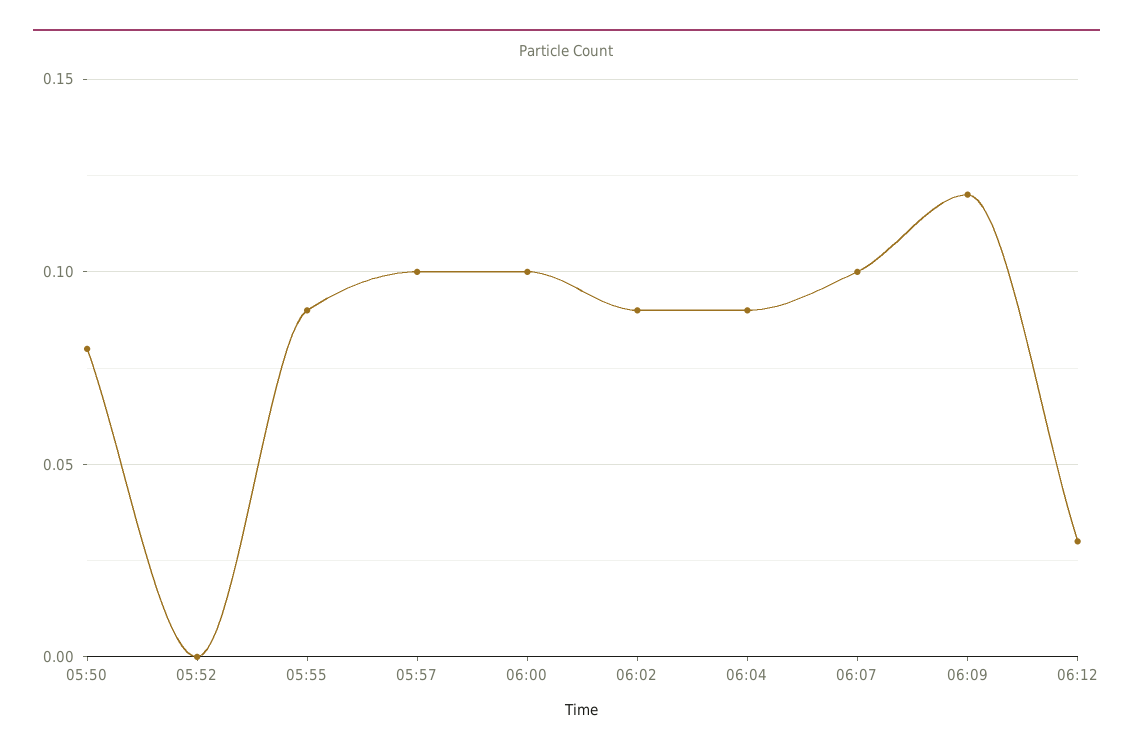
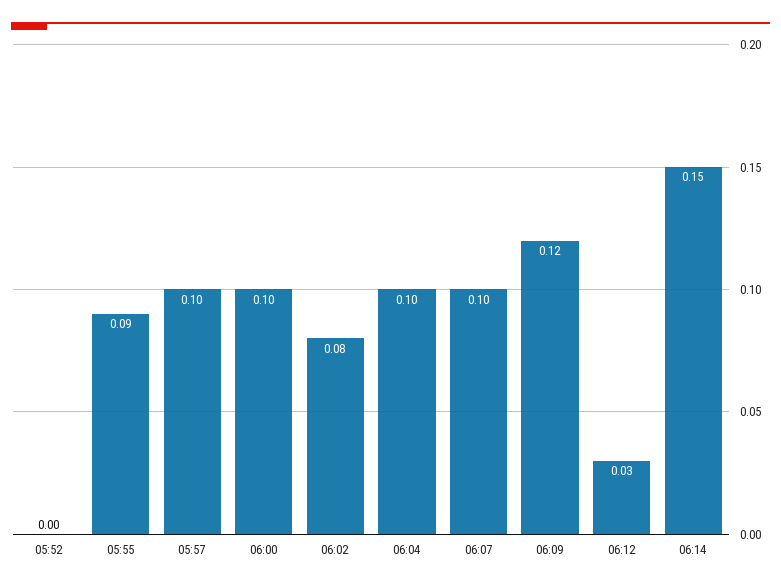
05:50: 0.08 -> none
06:02: 0.09 -> 0.08
06:04: 0.09 -> 0.1
06:14: none -> 0.15

